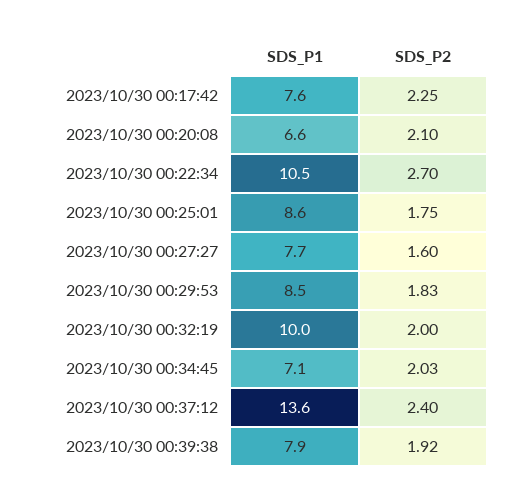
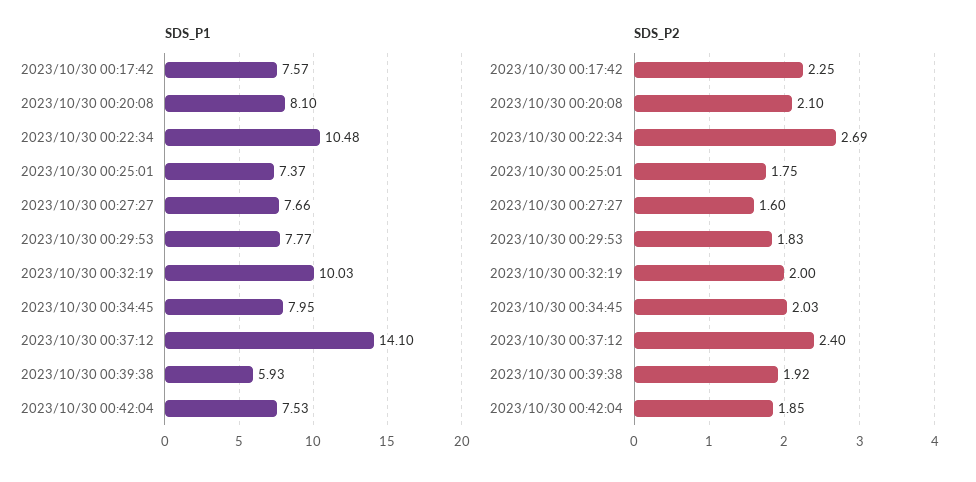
SDS_P1, 2023/10/30 00:20:08: 6.6 -> 8.1
SDS_P2, 2023/10/30 00:22:34: 2.7 -> 2.69
SDS_P1, 2023/10/30 00:25:01: 8.6 -> 7.37
SDS_P1, 2023/10/30 00:29:53: 8.5 -> 7.77
SDS_P1, 2023/10/30 00:34:45: 7.1 -> 7.95
SDS_P1, 2023/10/30 00:37:12: 13.6 -> 14.1
SDS_P1, 2023/10/30 00:39:38: 7.9 -> 5.93
SDS_P1, 2023/10/30 00:42:04: none -> 7.53
SDS_P2, 2023/10/30 00:42:04: none -> 1.85

